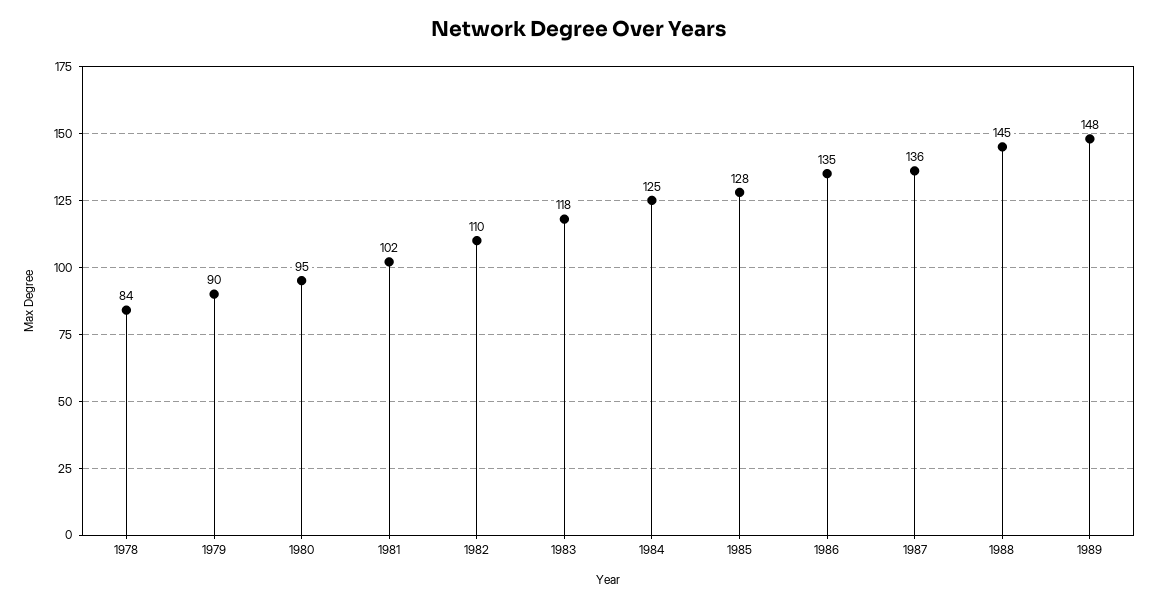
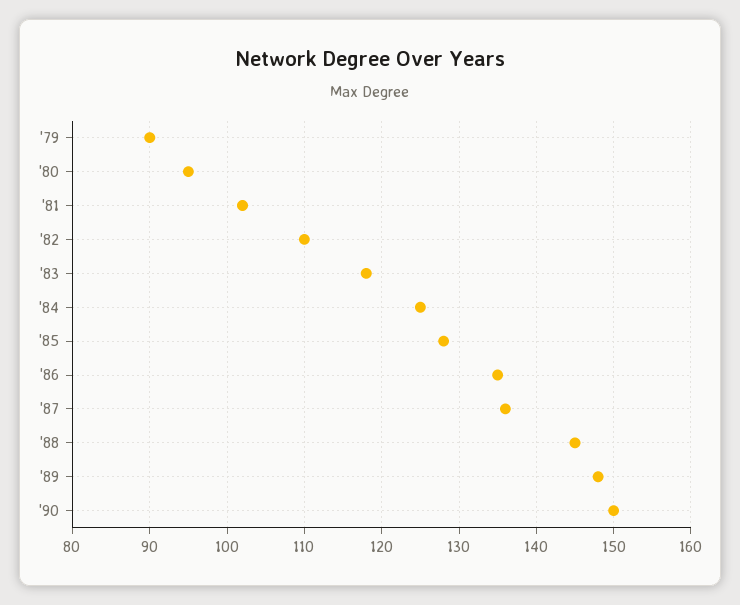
1978: 84 -> none
'90: none -> 150

